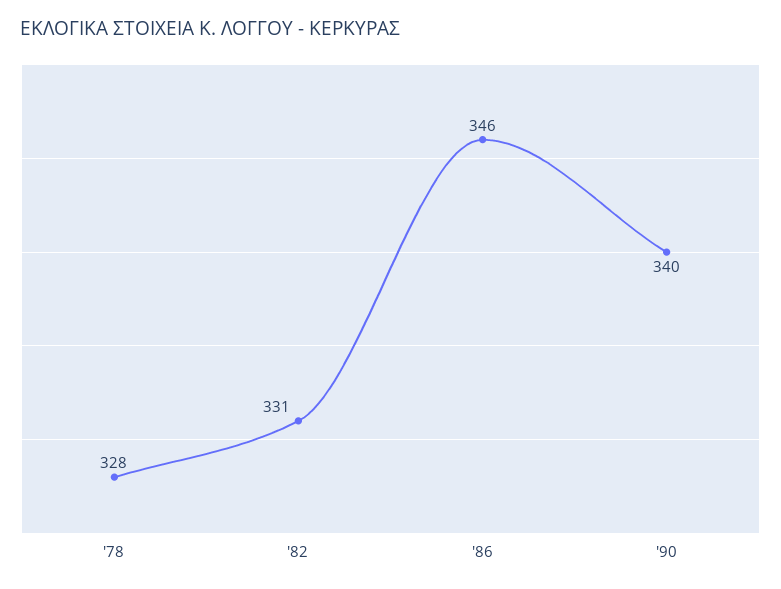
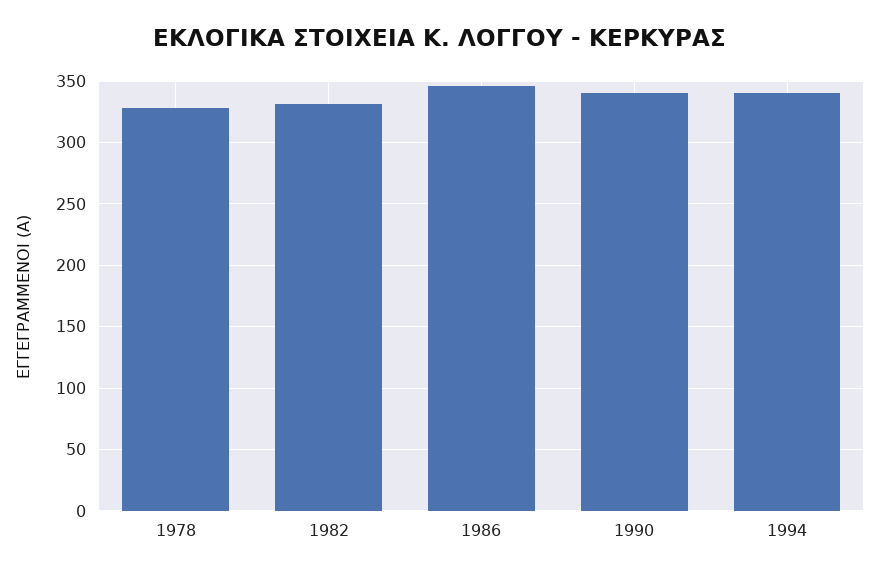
1994: none -> 340

